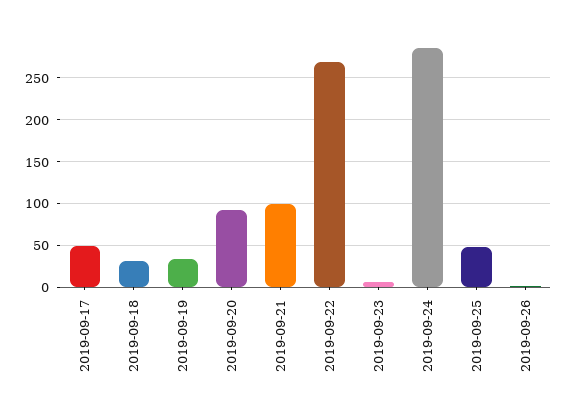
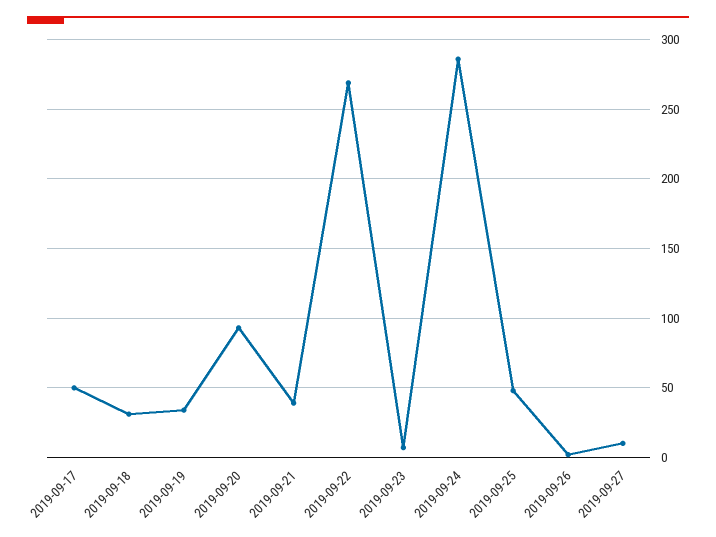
2019-09-21: 100 -> 40
2019-09-27: none -> 10

